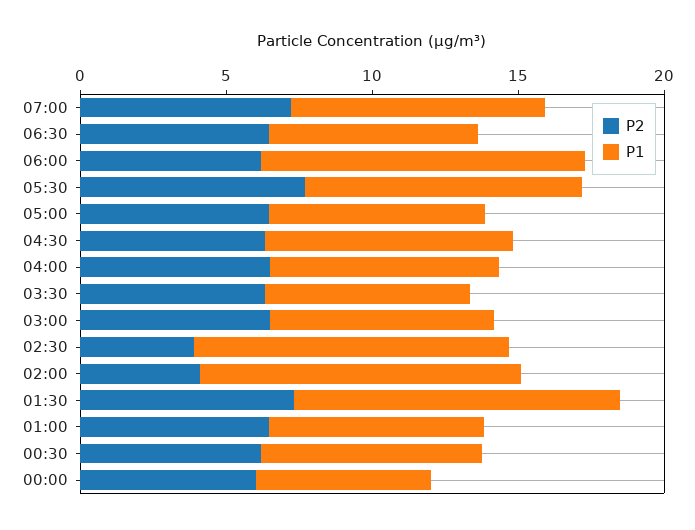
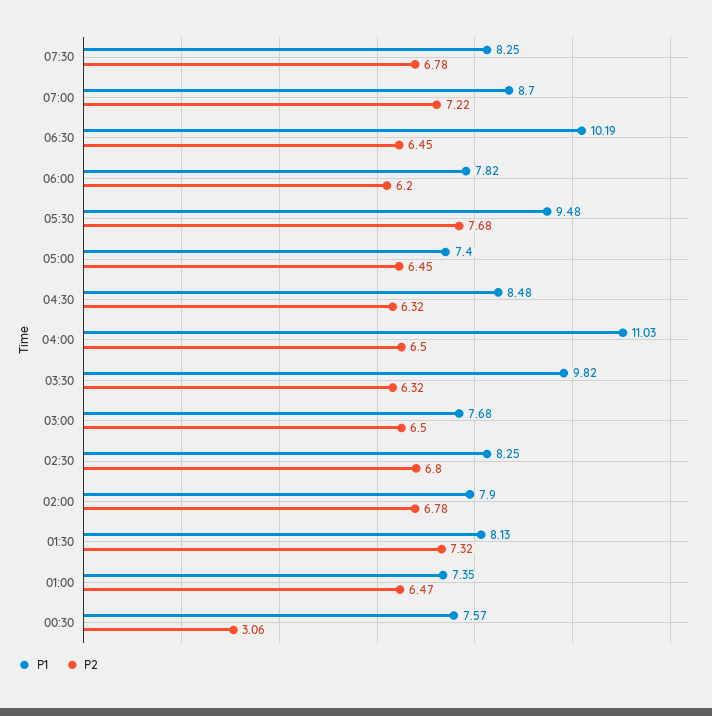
P1, 06:30: 7 -> 10.19
P1, 06:00: 11 -> 7.82
P1, 04:00: 8 -> 11.03
P1, 03:30: 7 -> 9.82
P2, 02:30: 4 -> 6.8
P1, 02:30: 11 -> 8.25
P2, 02:00: 4 -> 6.78
P1, 02:00: 11 -> 7.9
P1, 01:30: 11 -> 8.13
P2, 00:30: 6 -> 3.06
P2, 00:00: 6 -> none
P1, 00:00: 6 -> none
P1, 07:30: none -> 8.25
P2, 07:30: none -> 6.78

